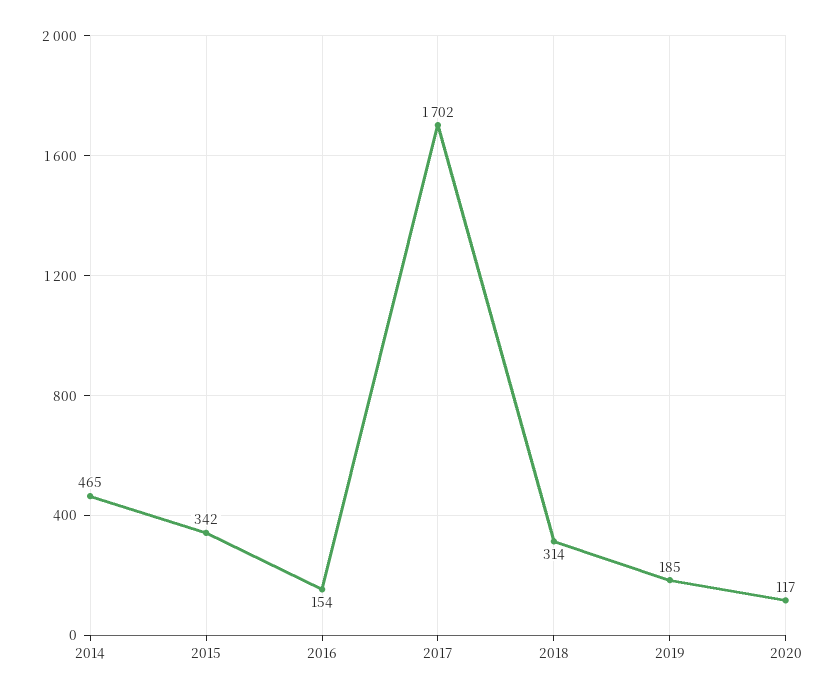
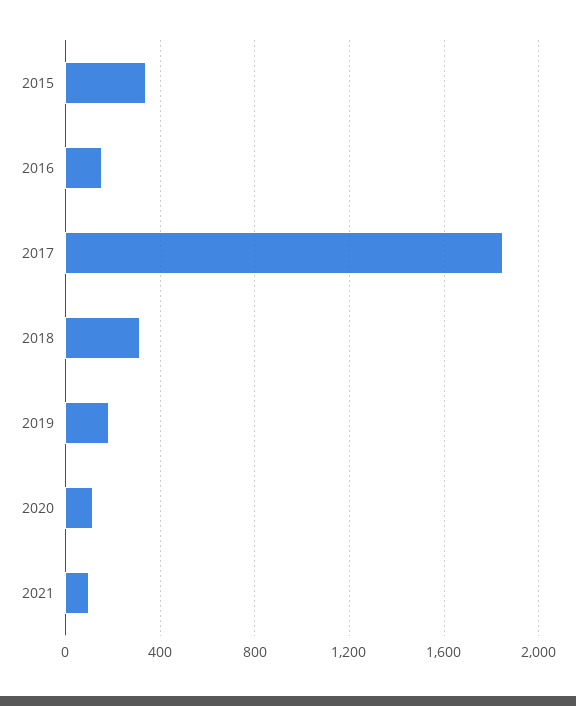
2014: 465 -> none
2017: 1702 -> 1850
2021: none -> 100

